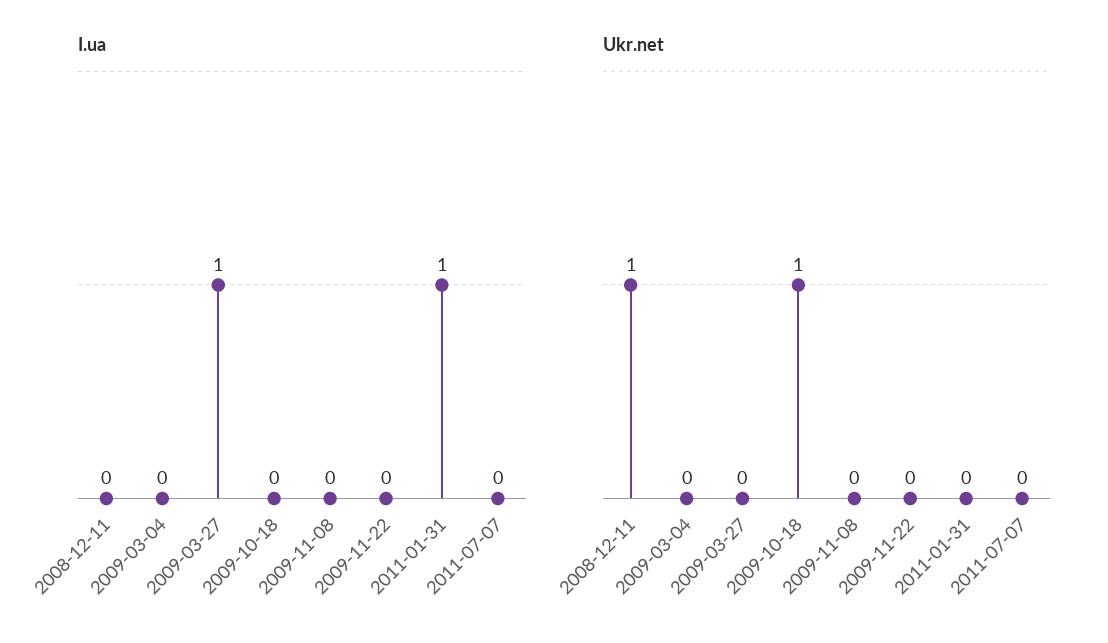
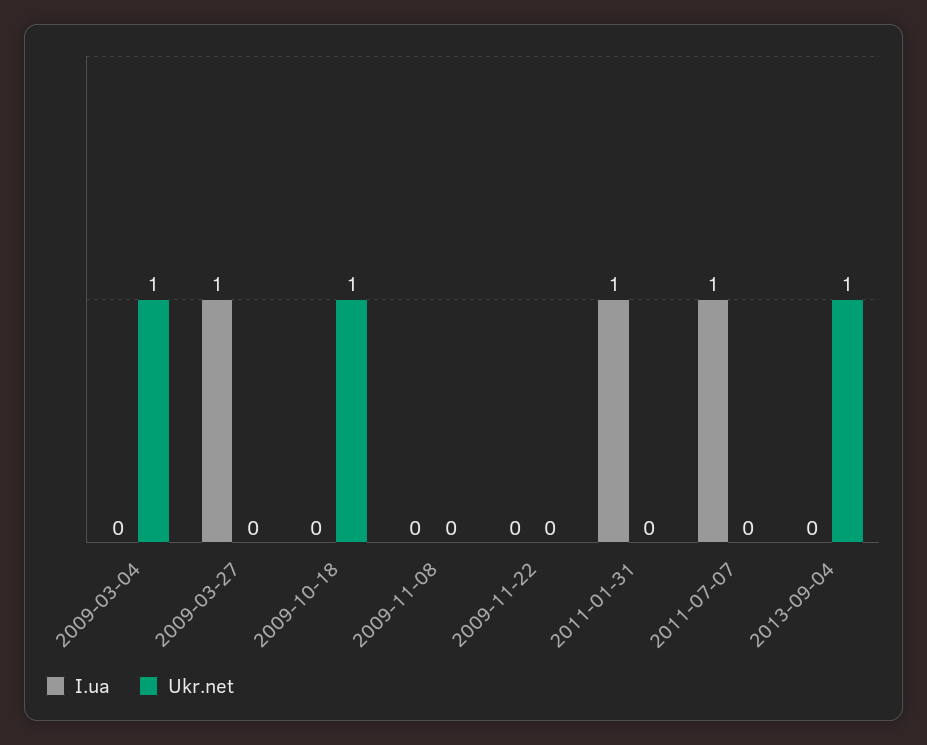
I.ua, 2008-12-11: 0 -> none
I.ua, 2011-07-07: 0 -> 1
Ukr.net, 2008-12-11: 1 -> none
Ukr.net, 2009-03-04: 0 -> 1
I.ua, 2013-09-04: none -> 0
Ukr.net, 2013-09-04: none -> 1

